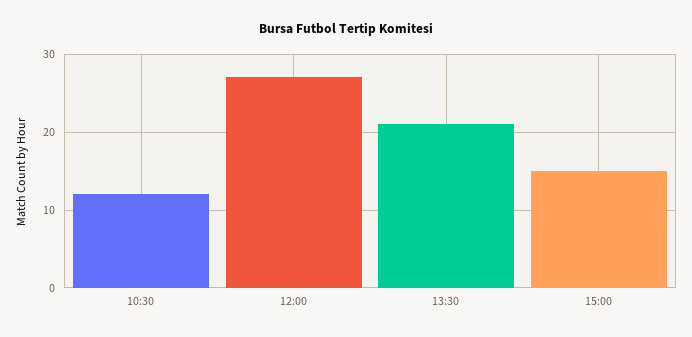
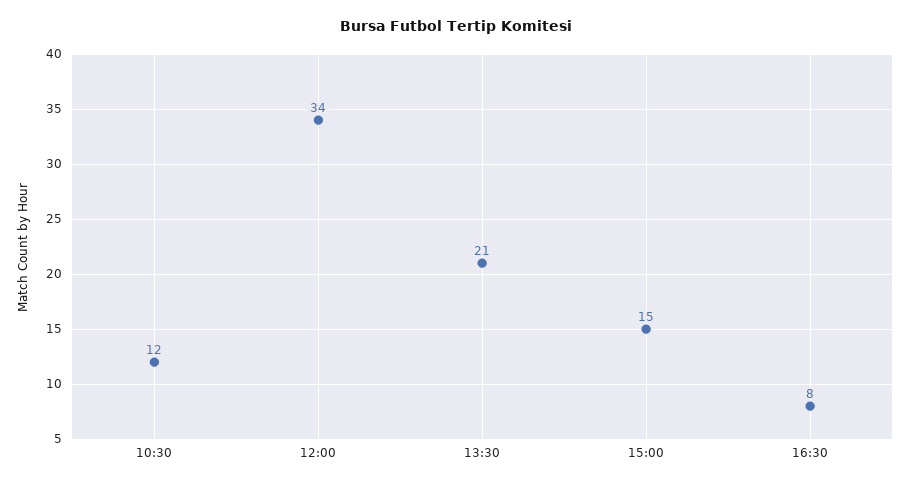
12:00: 27 -> 34
16:30: none -> 8

